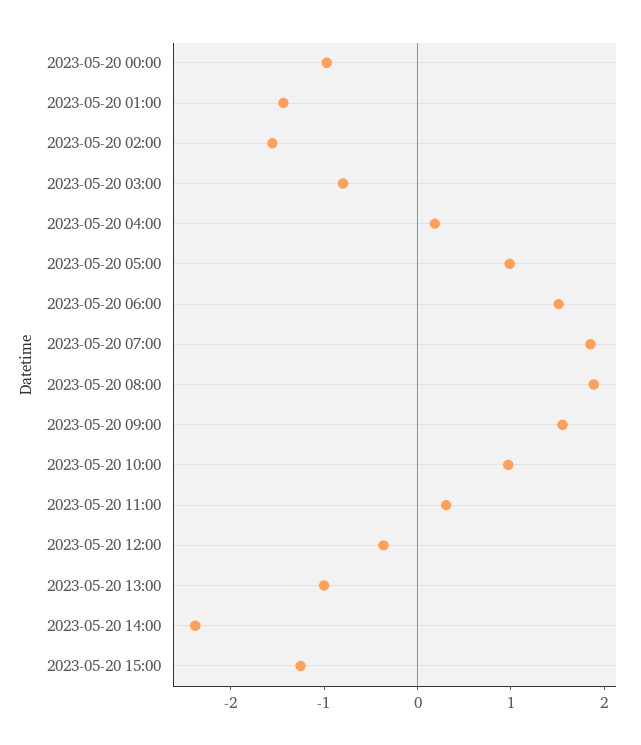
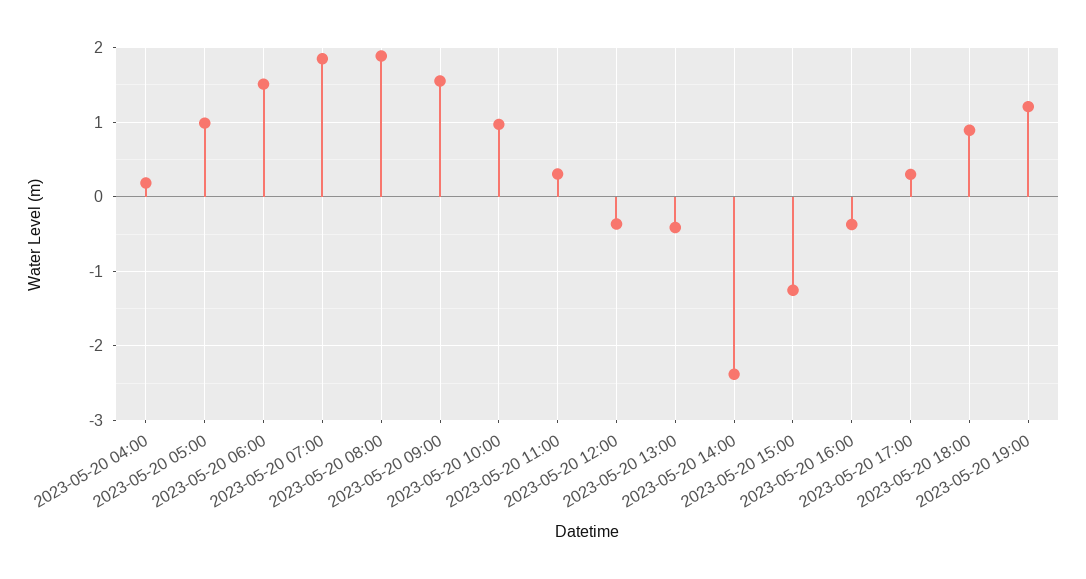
2023-05-20 00:00: -1 -> none
2023-05-20 01:00: -1.4 -> none
2023-05-20 02:00: -1.6 -> none
2023-05-20 03:00: -0.8 -> none
2023-05-20 13:00: -1 -> -0.4
2023-05-20 16:00: none -> -0.4
2023-05-20 17:00: none -> 0.3
2023-05-20 18:00: none -> 0.9
2023-05-20 19:00: none -> 1.2

